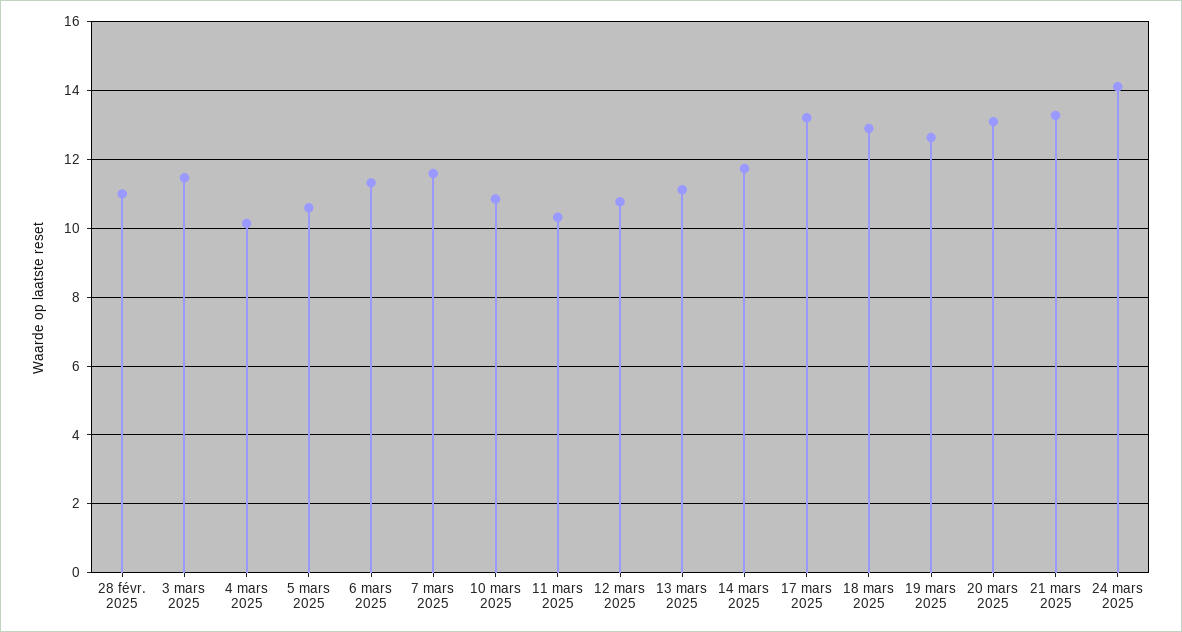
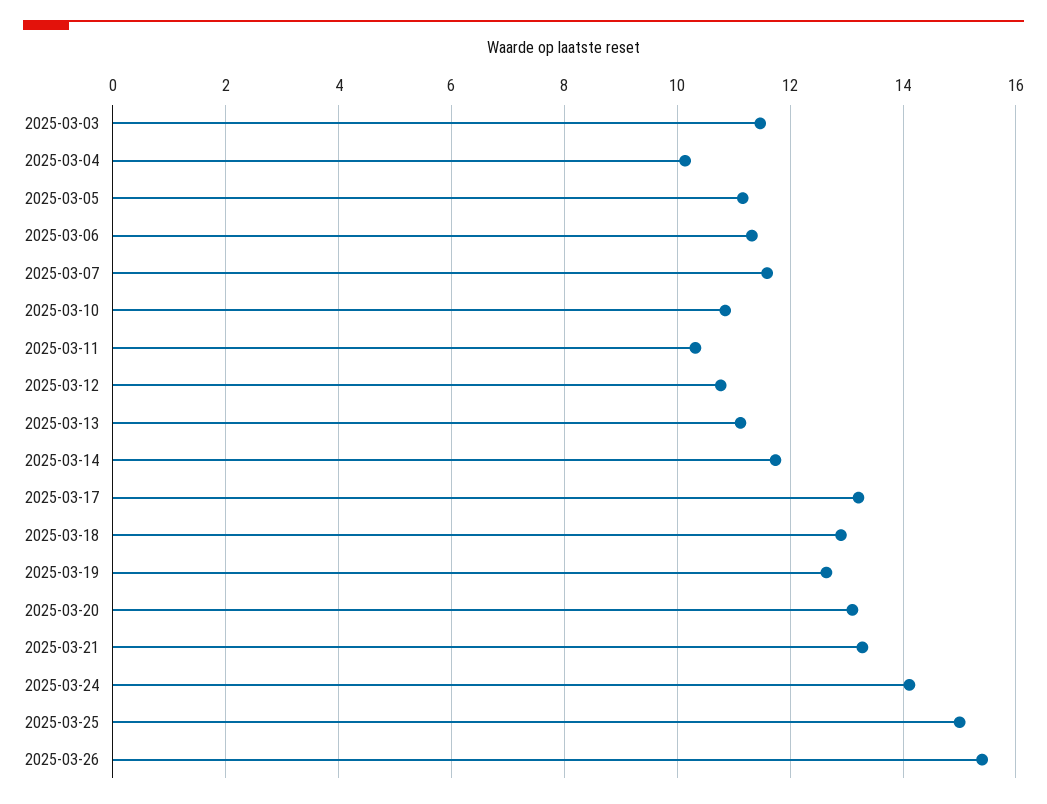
28 févr. 2025: 11 -> none
5 mars 2025: 10.6 -> 11.2
2025-03-25: none -> 15
2025-03-26: none -> 15.4

